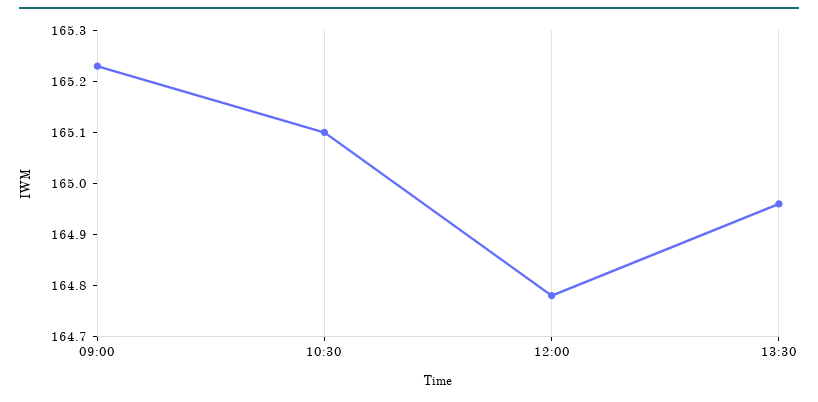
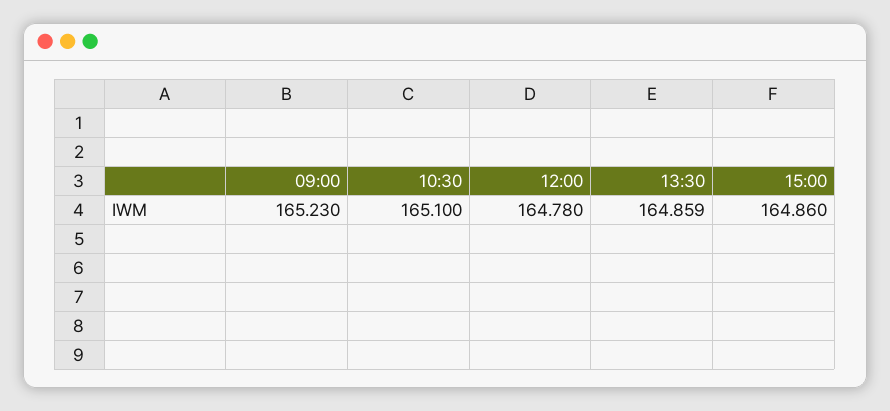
13:30: 164.95 -> 164.859
15:00: none -> 164.86

